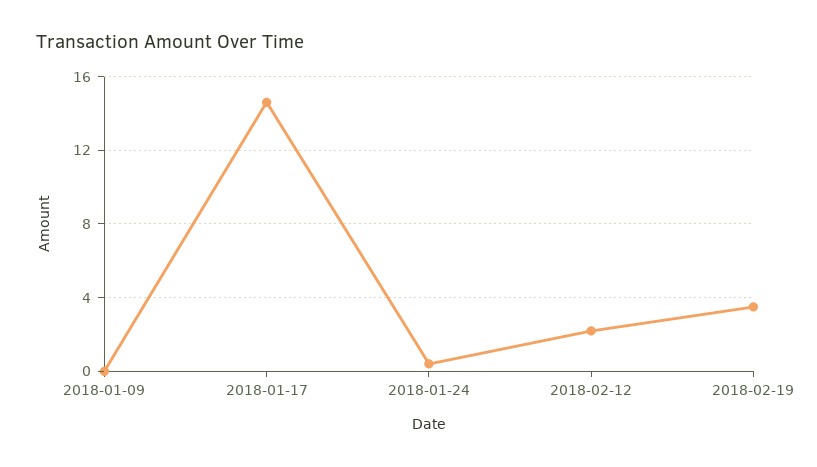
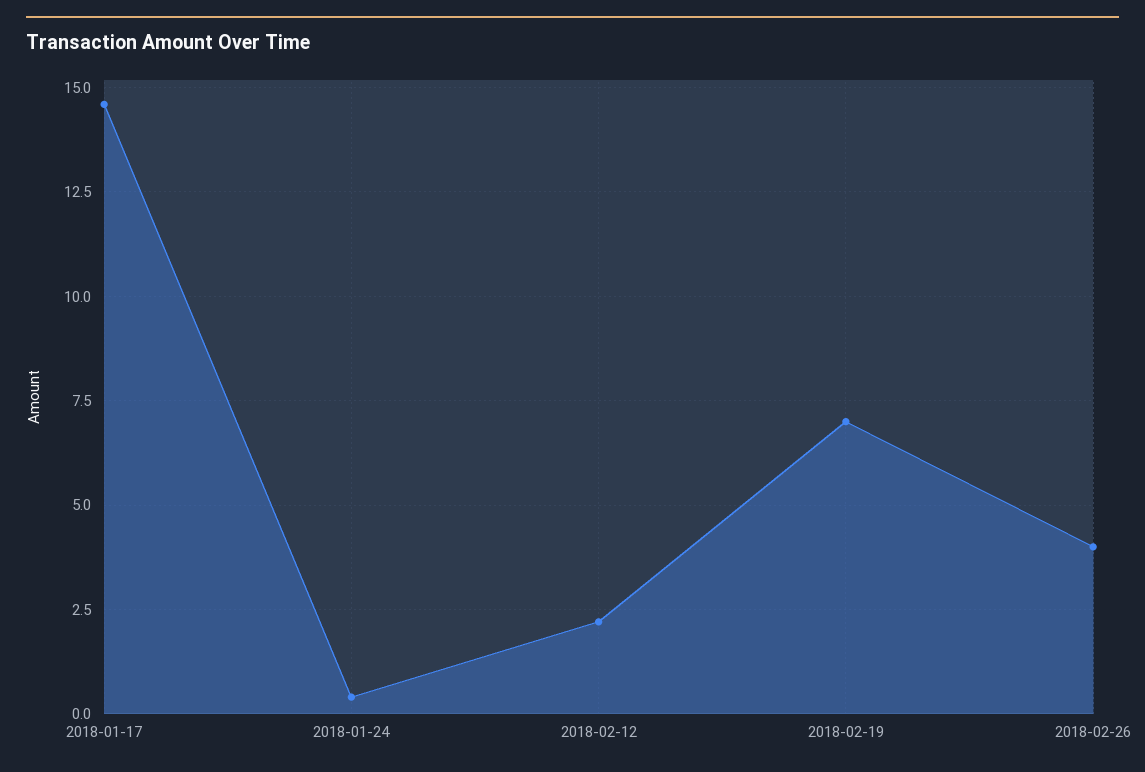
2018-01-09: 0 -> none
2018-02-19: 3.5 -> 7
2018-02-26: none -> 4

